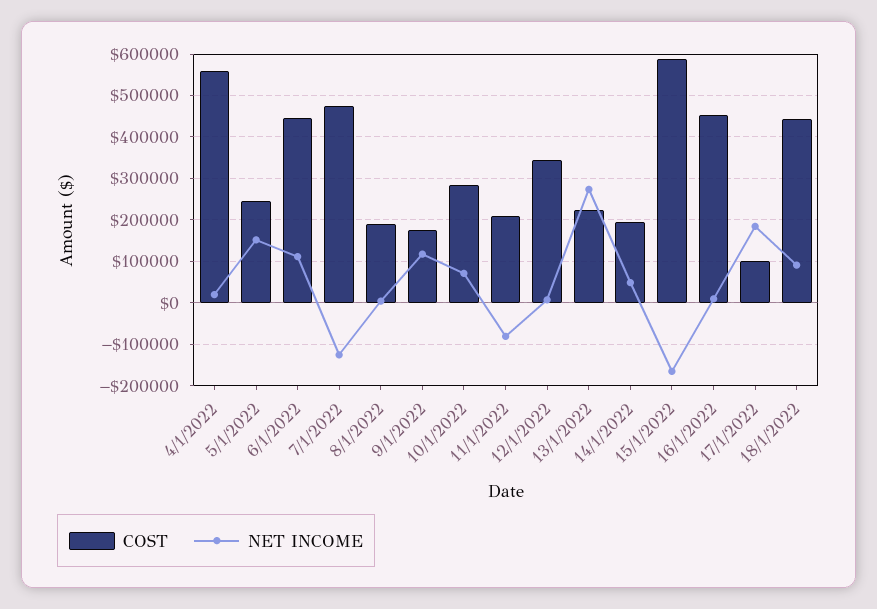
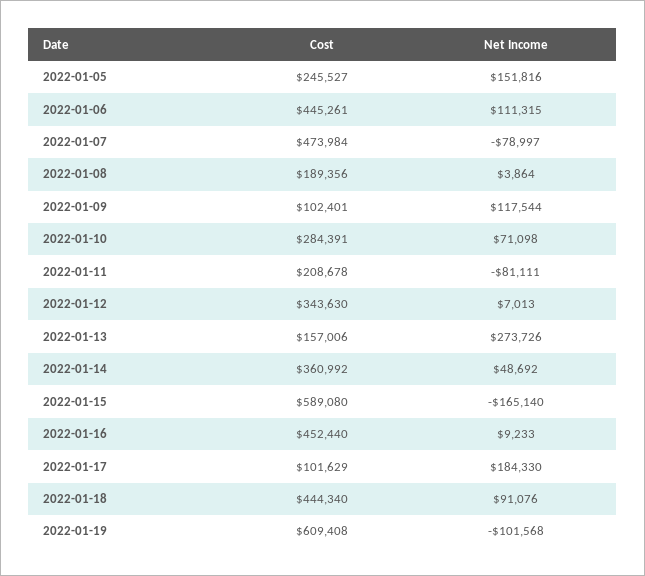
COST, 4/1/2022: 560000 -> none
NET INCOME, 4/1/2022: 20000 -> none
NET INCOME, 7/1/2022: -120000 -> -78997
COST, 9/1/2022: 180000 -> 102401
COST, 13/1/2022: 220000 -> 157006
COST, 14/1/2022: 200000 -> 360992
COST, 2022-01-19: none -> 609408
NET INCOME, 2022-01-19: none -> -101568

